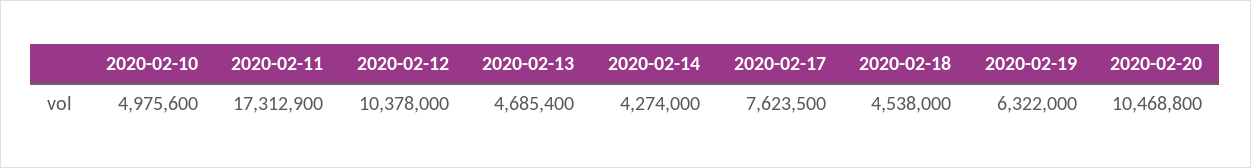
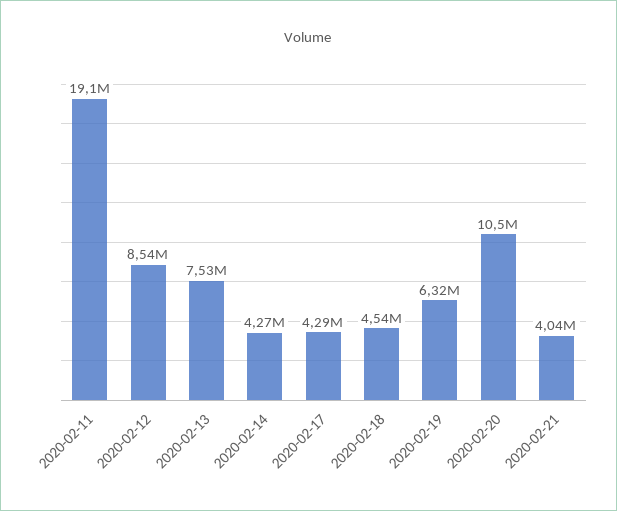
2020-02-10: 4975600 -> none
2020-02-11: 17312900 -> 19100000
2020-02-12: 10378000 -> 8540000
2020-02-13: 4685400 -> 7530000
2020-02-17: 7623500 -> 4290000
2020-02-21: none -> 4040000

